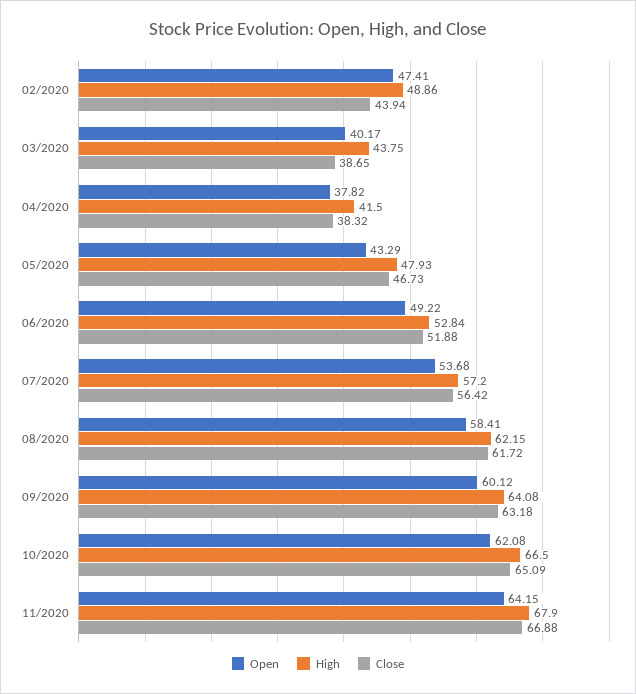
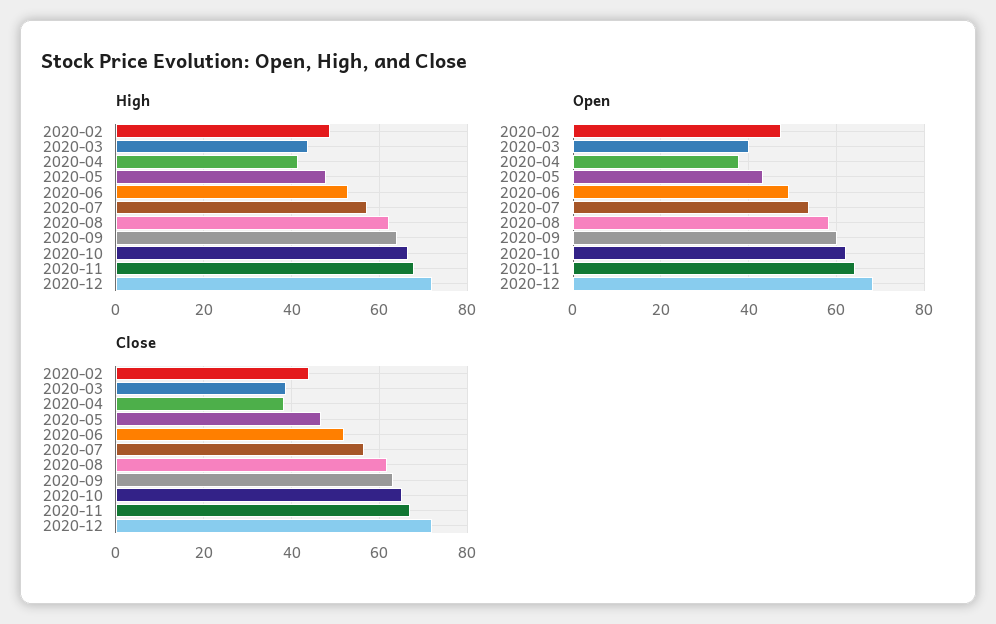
High, 2020-12: none -> 72
Open, 2020-12: none -> 68
Close, 2020-12: none -> 72

